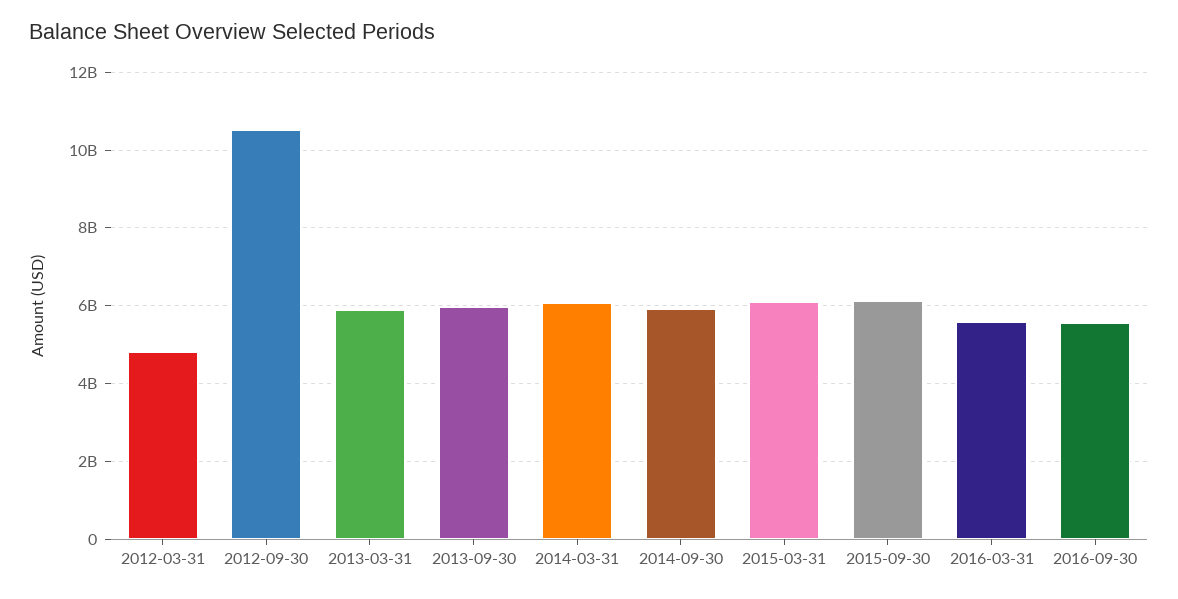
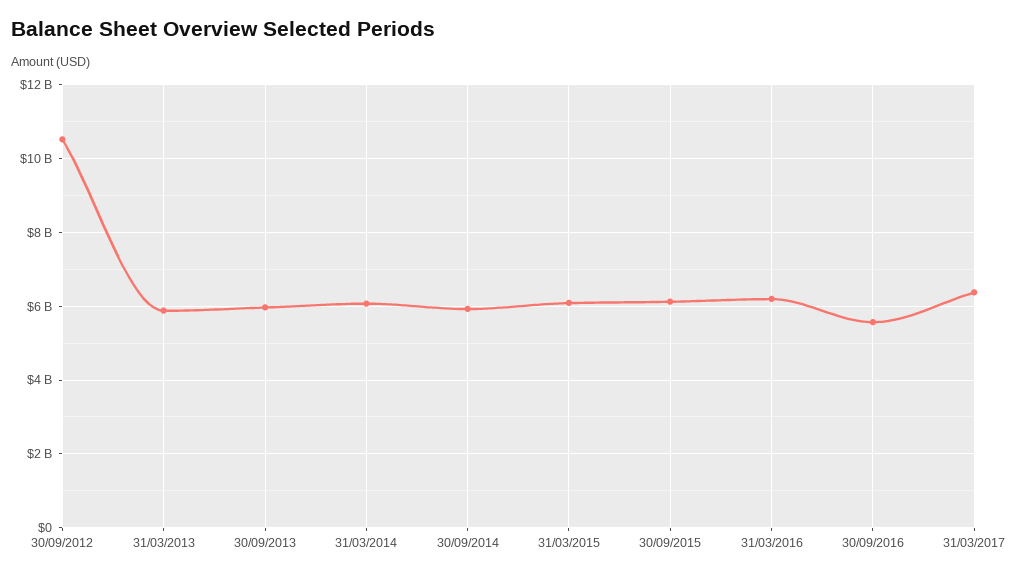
2012-03-31: 4800000000 -> none
2016-03-31: 5600000000 -> 6200000000
31/03/2017: none -> 6400000000

